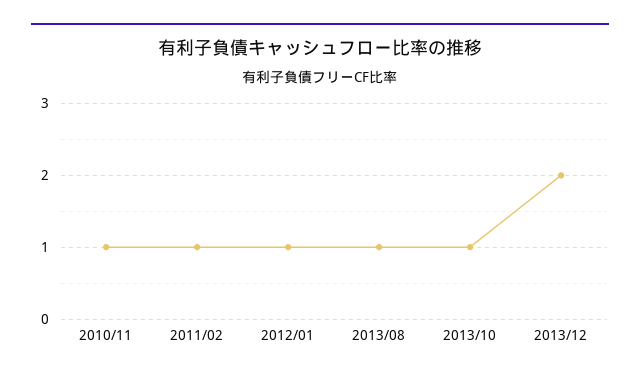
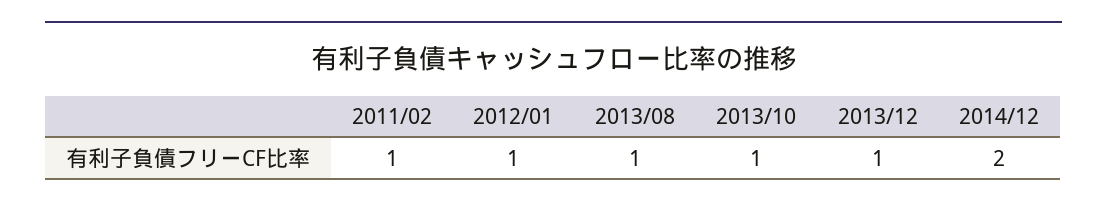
2010/11: 1 -> none
2013/12: 2 -> 1
2014/12: none -> 2

